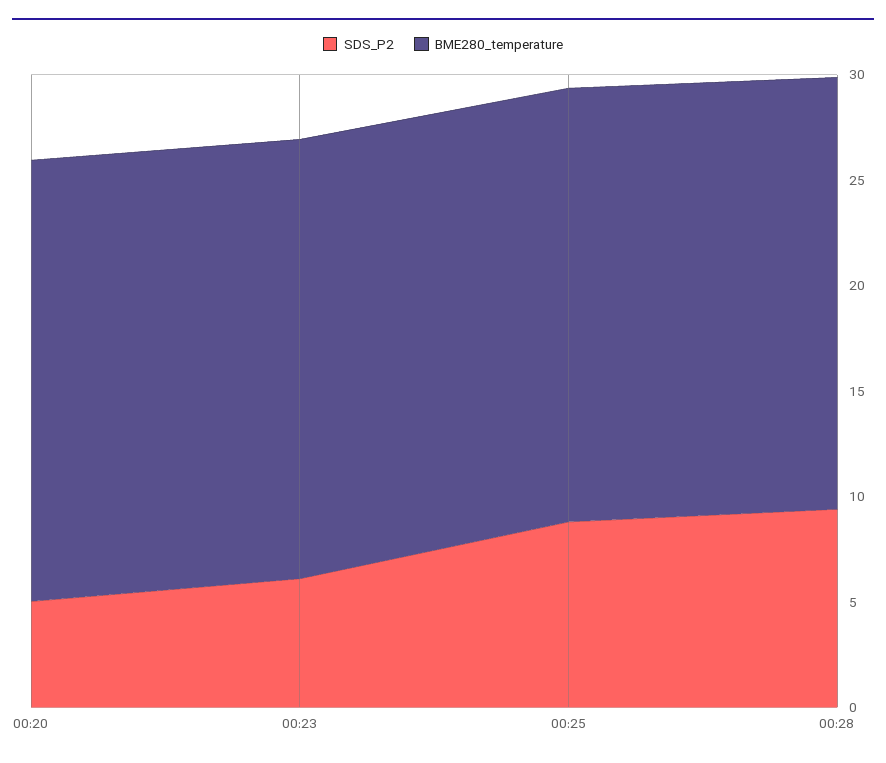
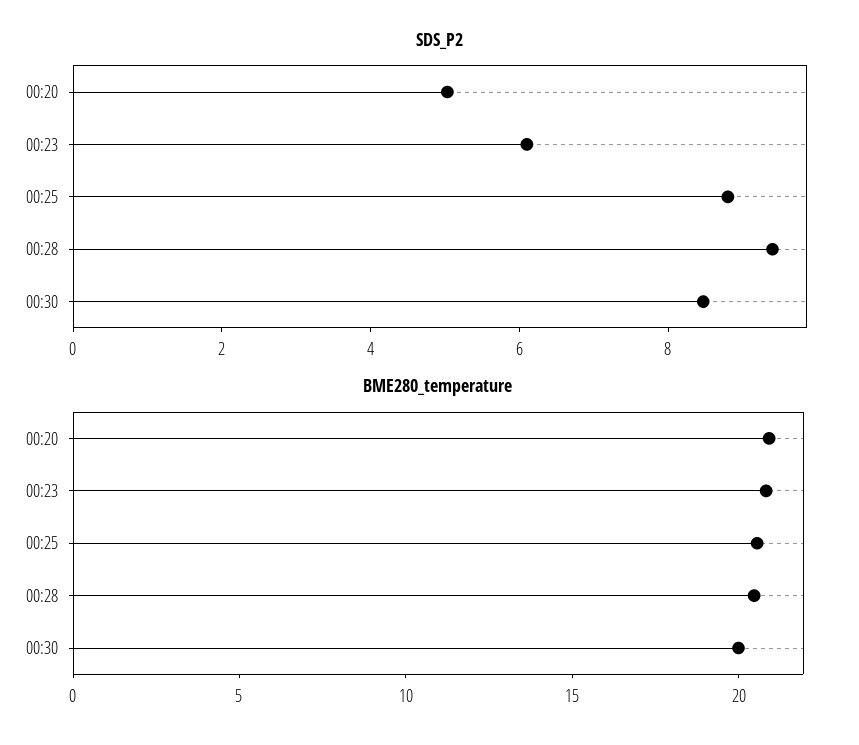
SDS_P2, 00:30: none -> 8.5
BME280_temperature, 00:30: none -> 20

